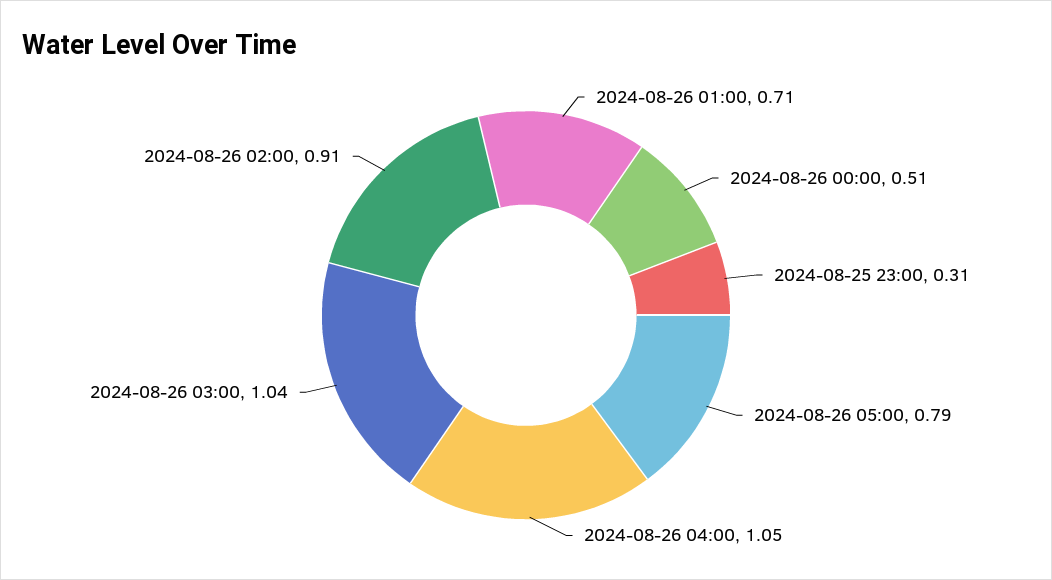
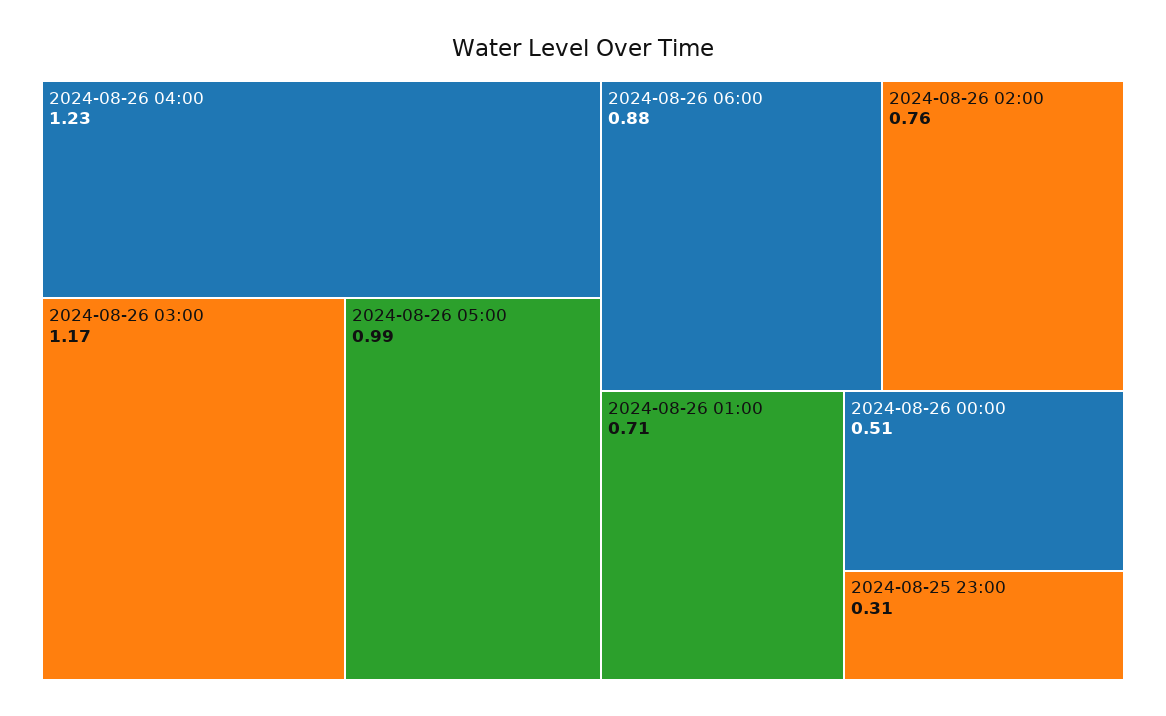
2024-08-26 05:00: 0.79 -> 0.99
2024-08-26 04:00: 1.05 -> 1.23
2024-08-26 03:00: 1.04 -> 1.17
2024-08-26 02:00: 0.91 -> 0.76
2024-08-26 06:00: none -> 0.88

